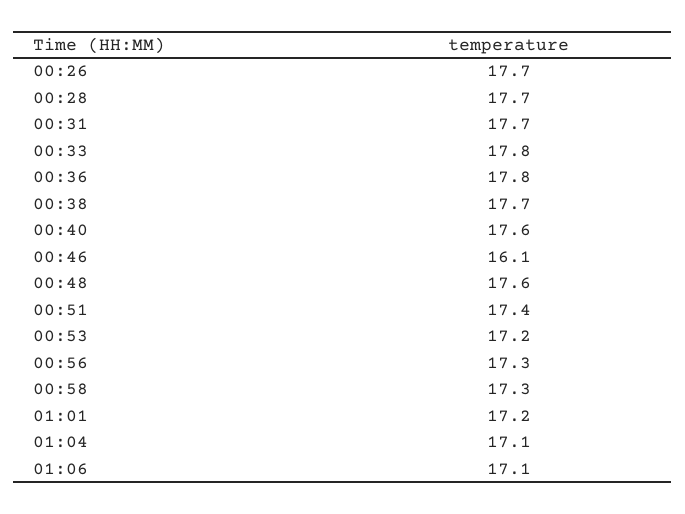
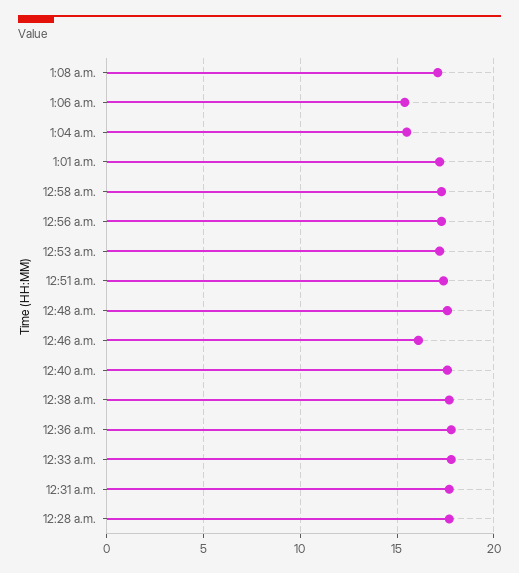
00:26: 17.7 -> none
01:04: 17.1 -> 15.5
01:06: 17.1 -> 15.5
1:08 a.m.: none -> 17

